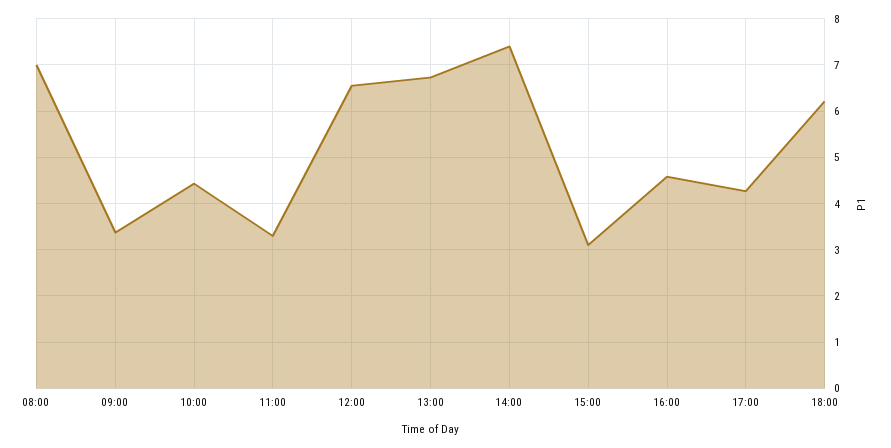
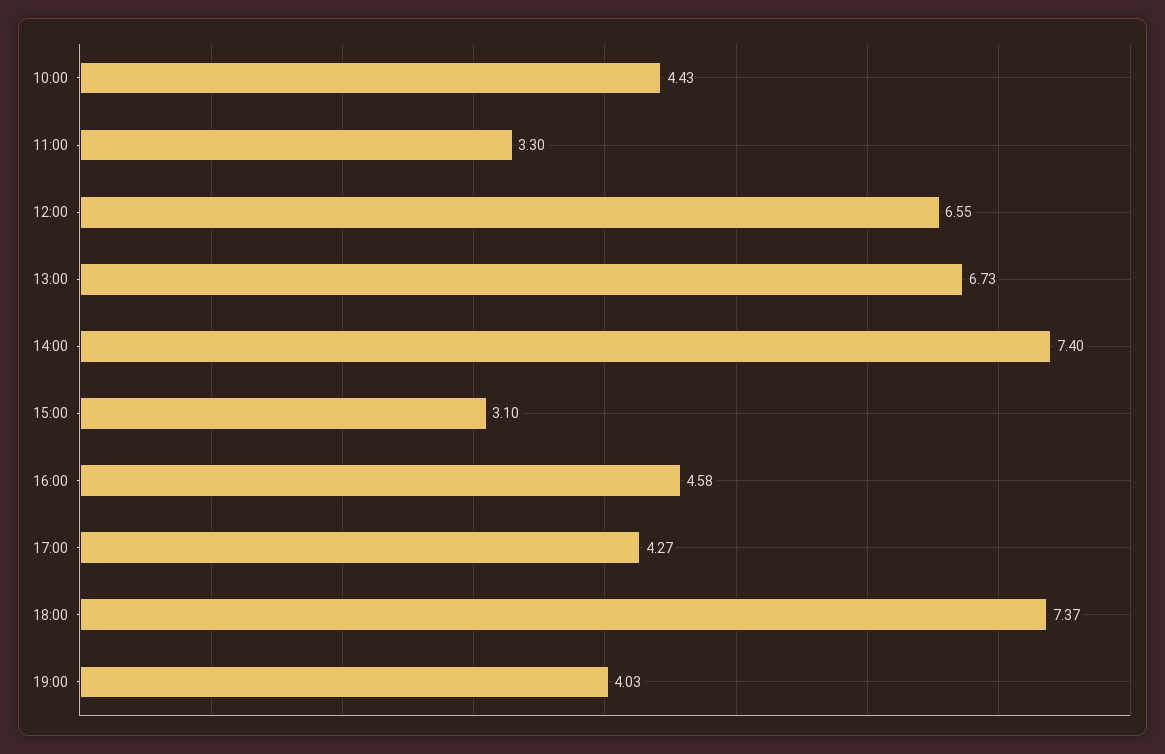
08:00: 7 -> none
09:00: 3.4 -> none
18:00: 6.2 -> 7.37
19:00: none -> 4.03

